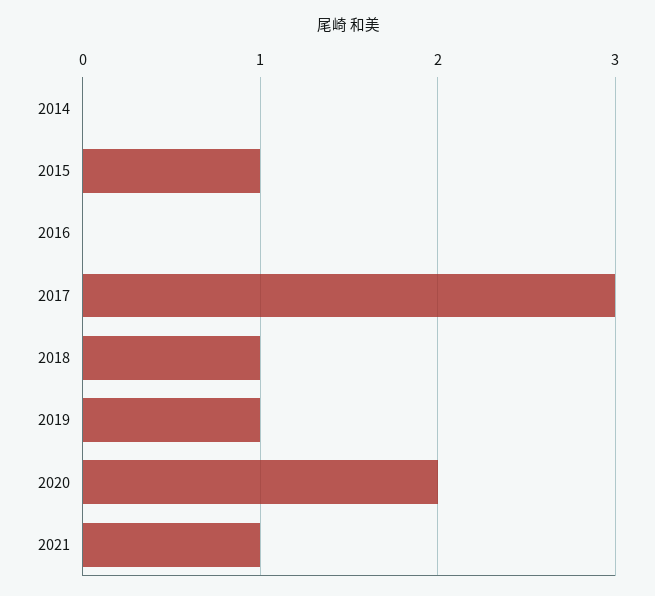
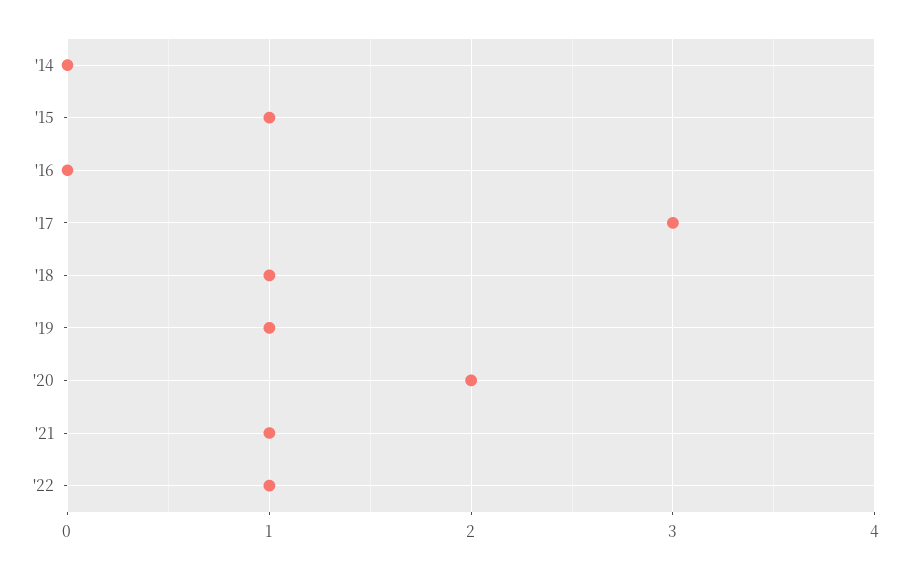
'22: none -> 1

